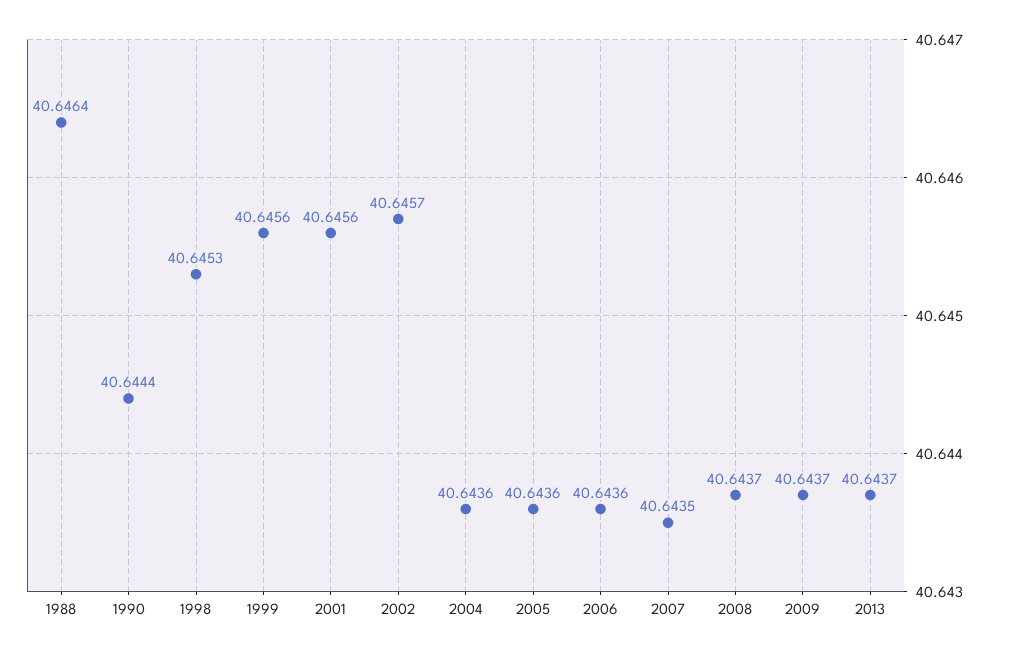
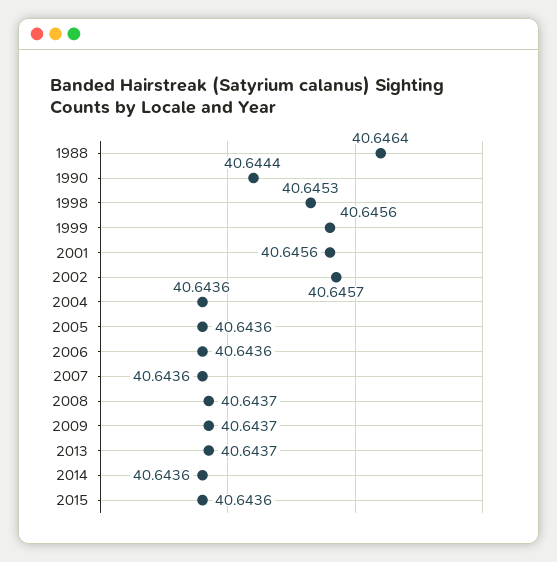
2007: 40.6435 -> 40.6436
2014: none -> 40.6436
2015: none -> 40.6436

